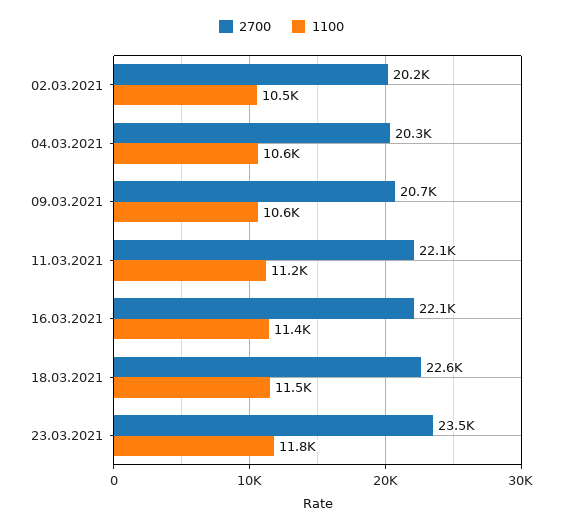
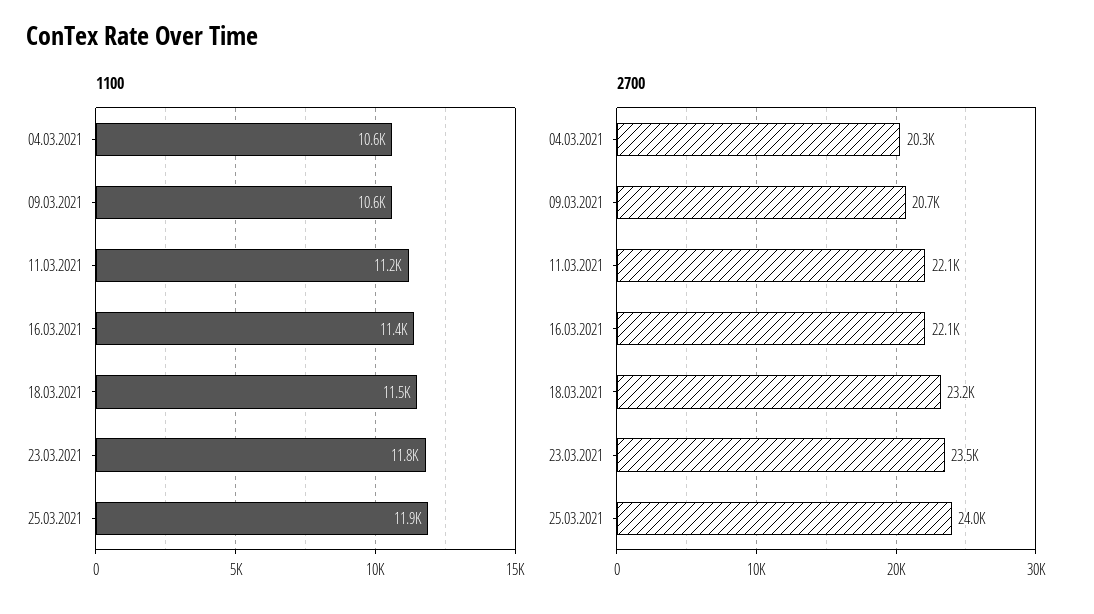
2700, 02.03.2021: 20200 -> none
1100, 02.03.2021: 10500 -> none
2700, 18.03.2021: 22600 -> 23200
1100, 25.03.2021: none -> 11900
2700, 25.03.2021: none -> 24000

